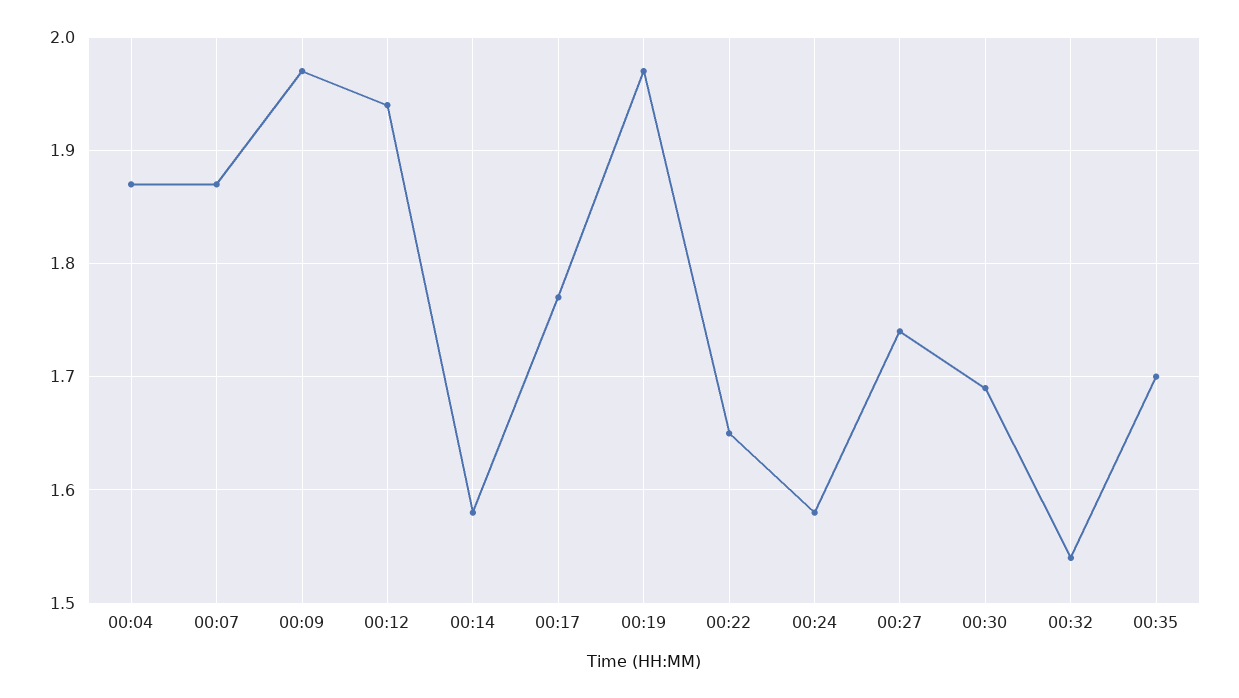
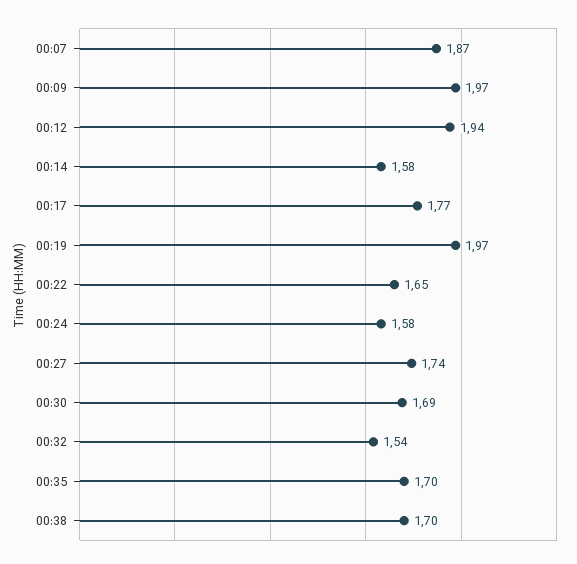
00:04: 1.87 -> none
00:38: none -> 1.7

